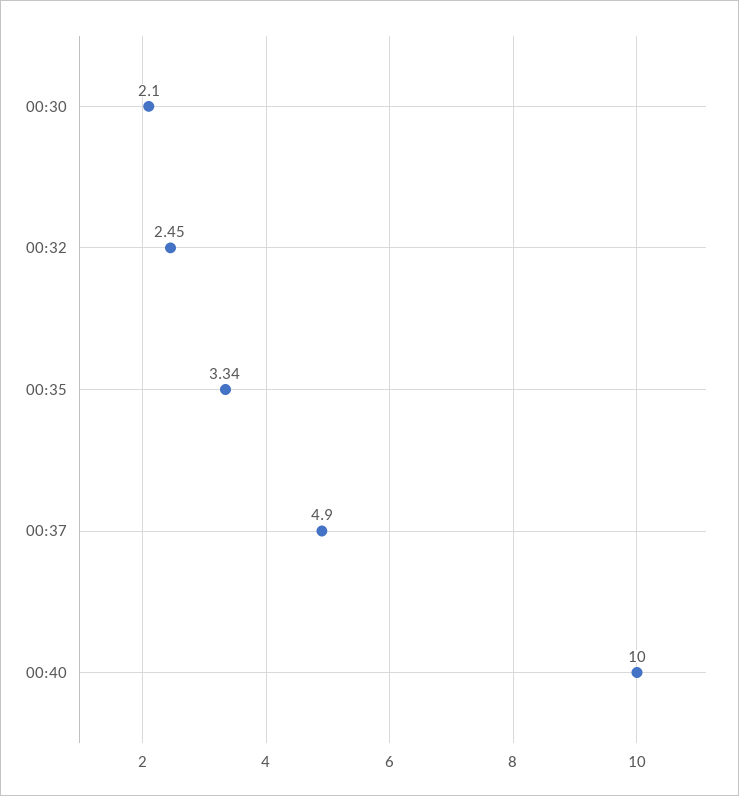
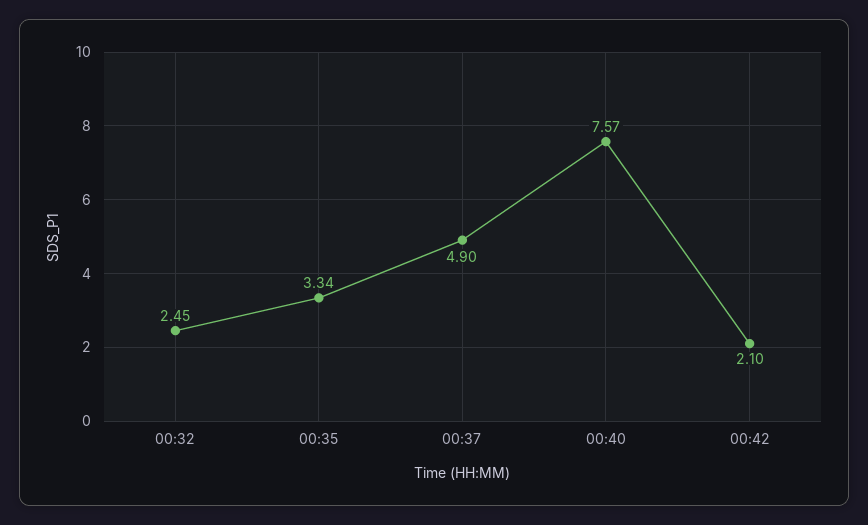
00:30: 2.1 -> none
00:40: 10 -> 7.57
00:42: none -> 2.1

